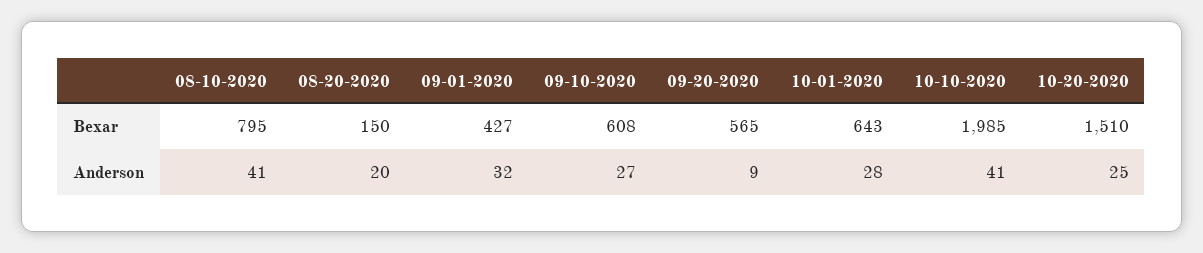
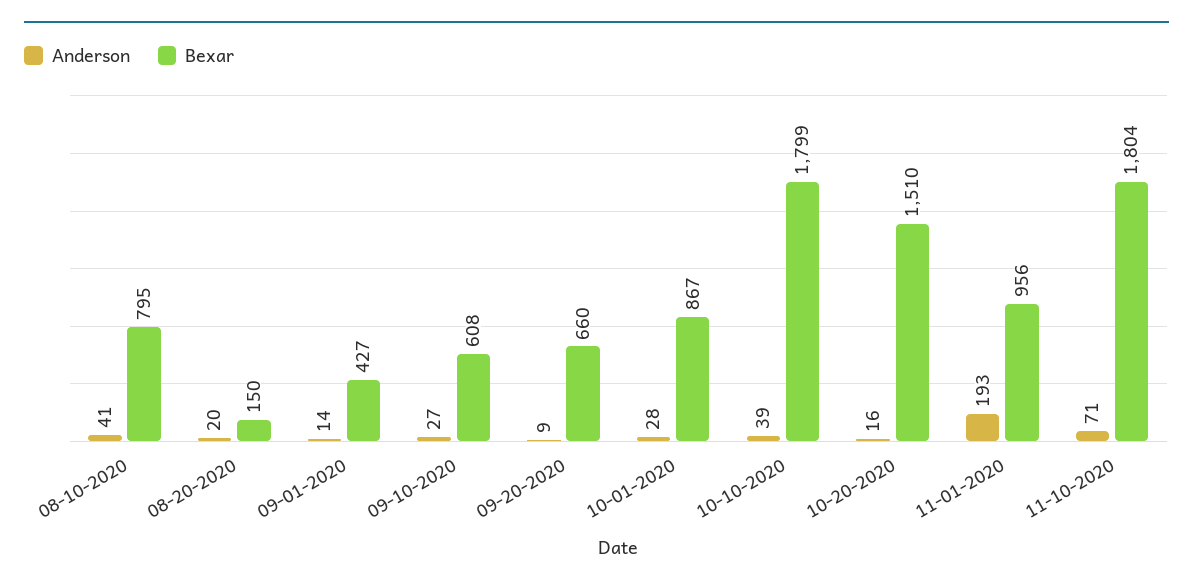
Bexar, 09-20-2020: 565 -> 660
Bexar, 10-01-2020: 643 -> 867
Bexar, 10-10-2020: 1985 -> 1799
Anderson, 09-01-2020: 32 -> 14
Anderson, 10-10-2020: 41 -> 39
Anderson, 10-20-2020: 25 -> 16
Anderson, 11-01-2020: none -> 193
Bexar, 11-01-2020: none -> 956
Anderson, 11-10-2020: none -> 71
Bexar, 11-10-2020: none -> 1804

